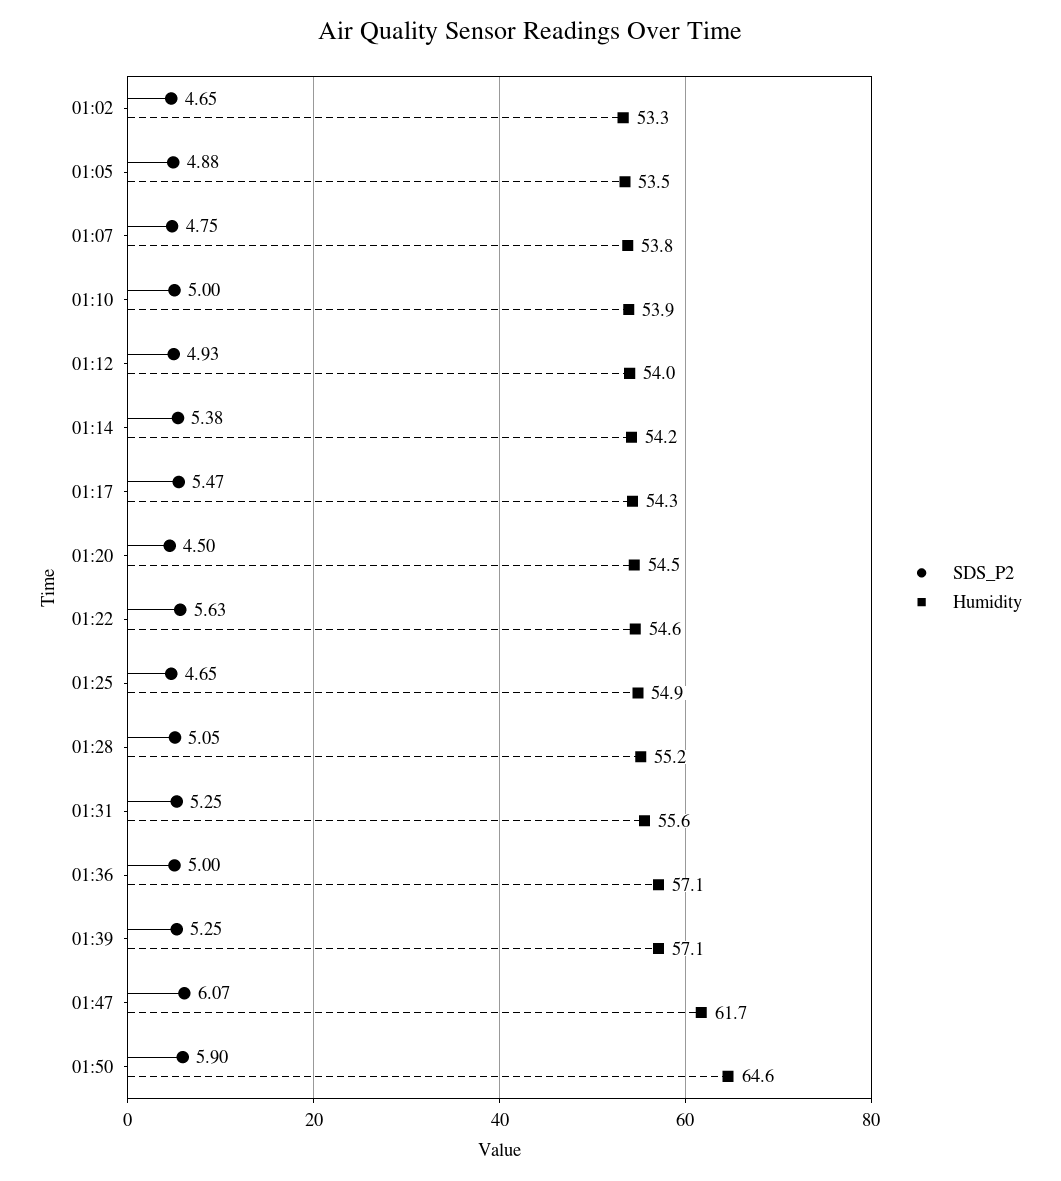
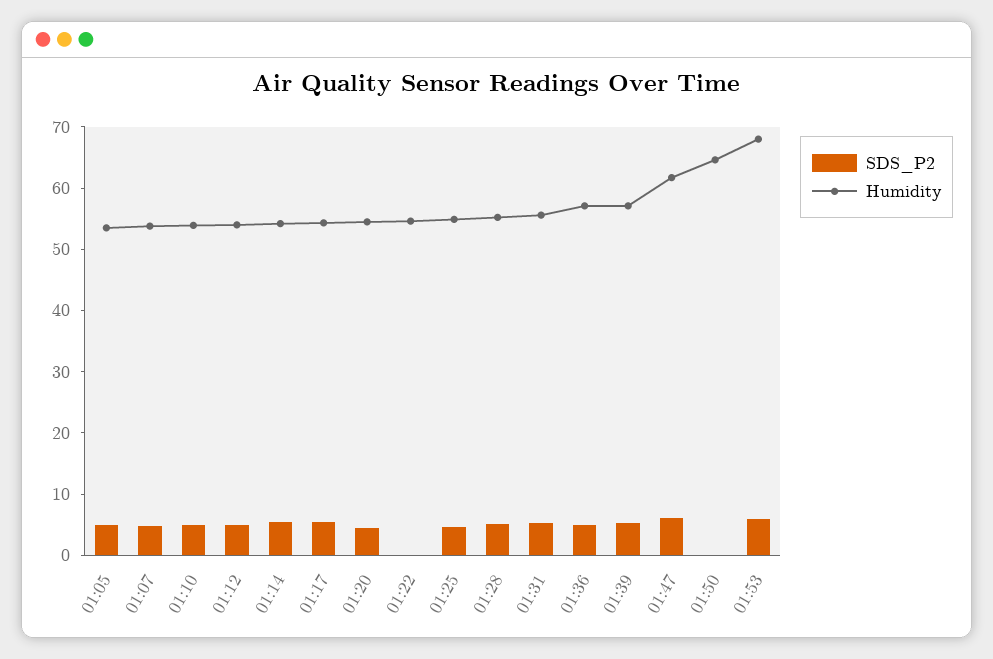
SDS_P2, 01:02: 4.65 -> none
Humidity, 01:02: 53.3 -> none
SDS_P2, 01:22: 5.63 -> 0
SDS_P2, 01:50: 5.9 -> 0
SDS_P2, 01:53: none -> 6
Humidity, 01:53: none -> 68

